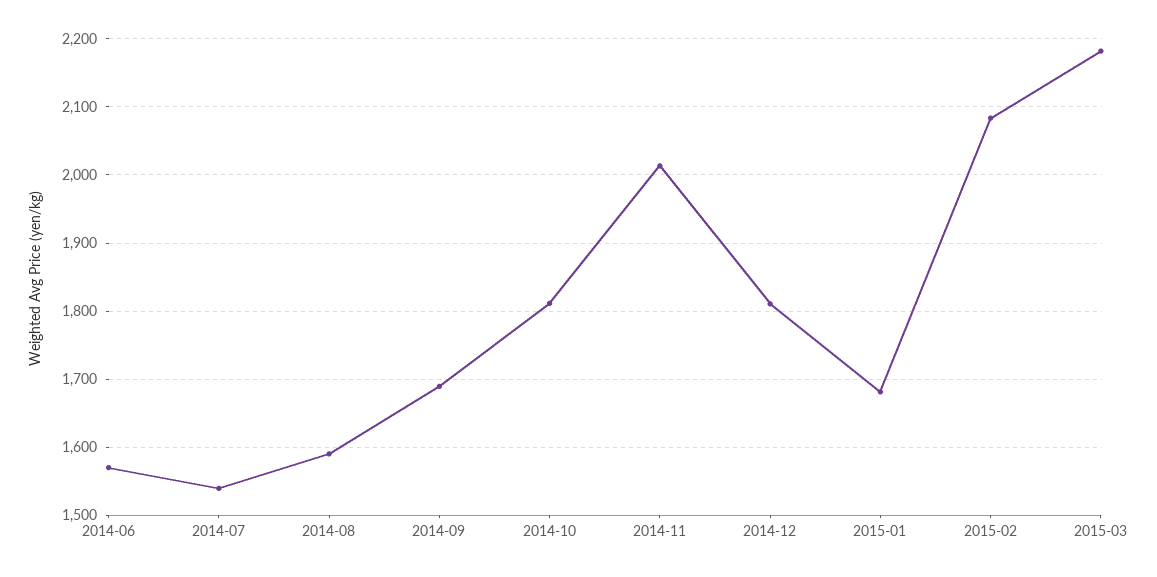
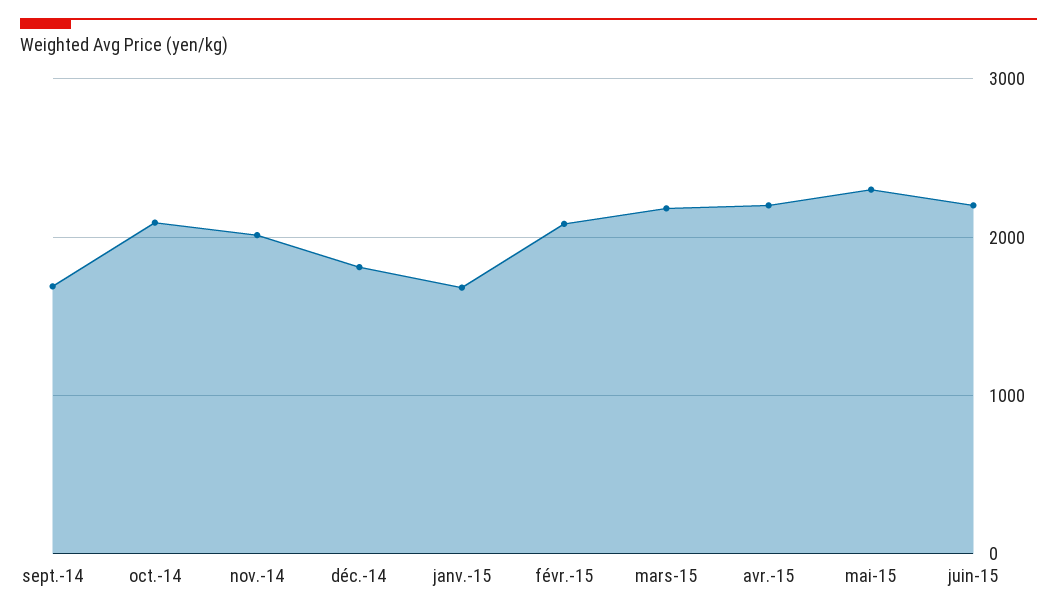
2014-06: 1570 -> none
2014-07: 1540 -> none
2014-08: 1590 -> none
2014-10: 1810 -> 2100
avr.-15: none -> 2200
mai-15: none -> 2300
juin-15: none -> 2200

